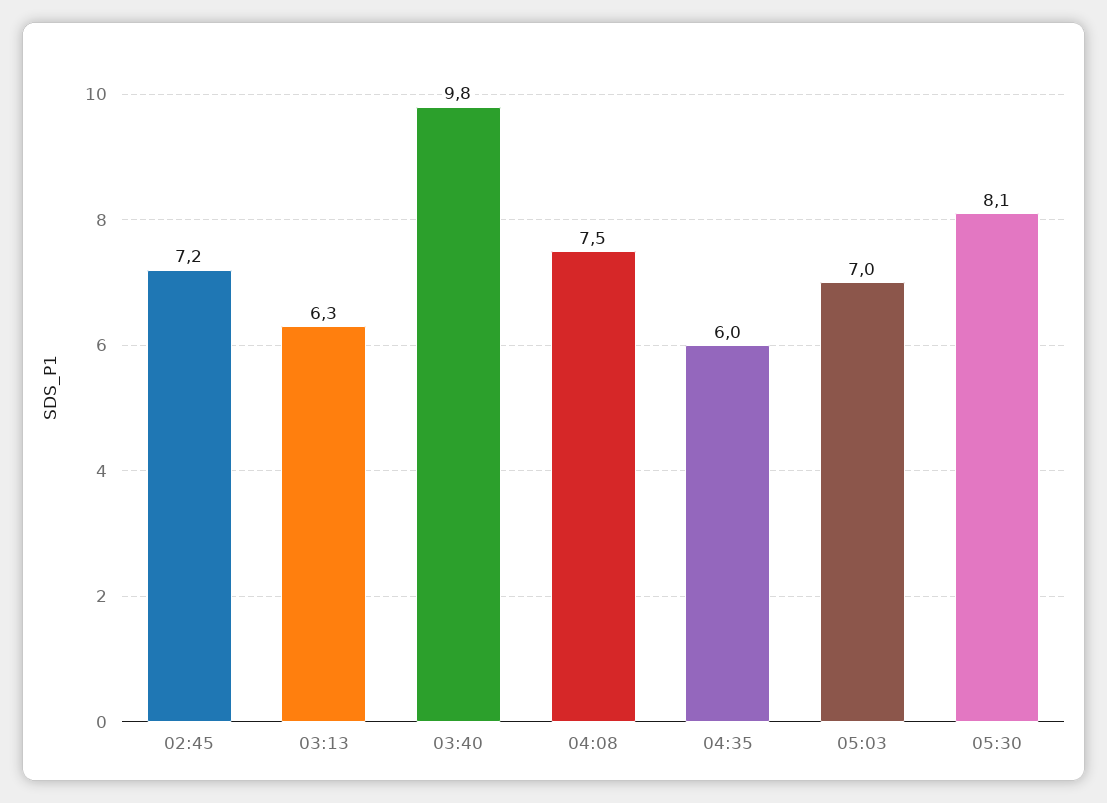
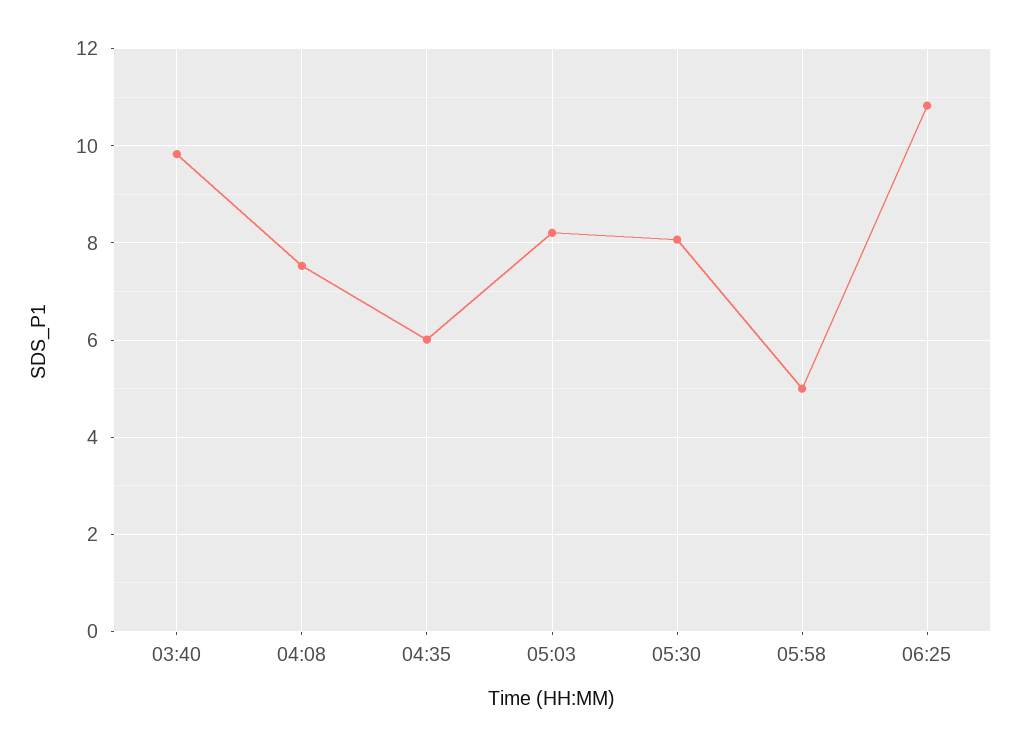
02:45: 7.2 -> none
03:13: 6.3 -> none
05:03: 7 -> 8.2
05:58: none -> 5
06:25: none -> 10.8

